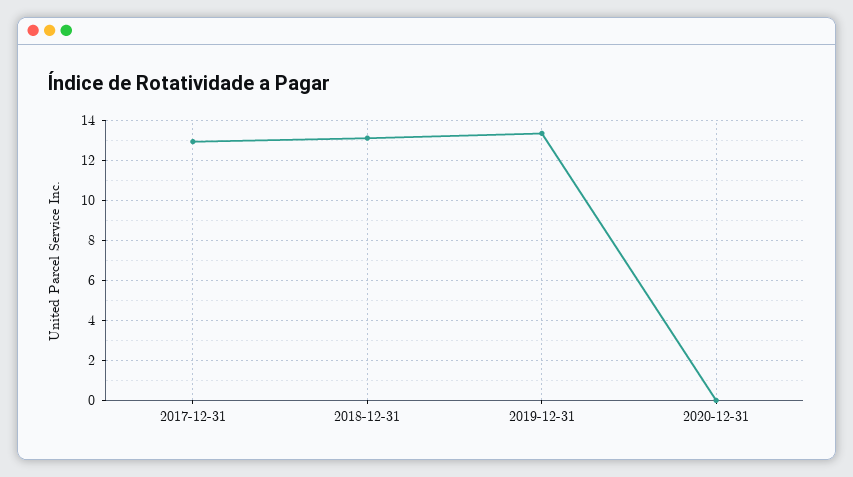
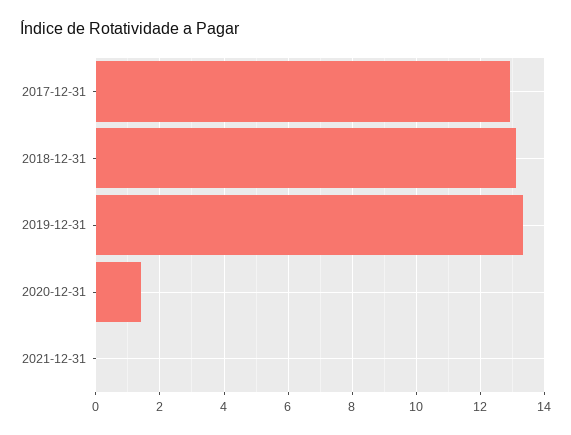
2020-12-31: 0 -> 1.4
2021-12-31: none -> 0

